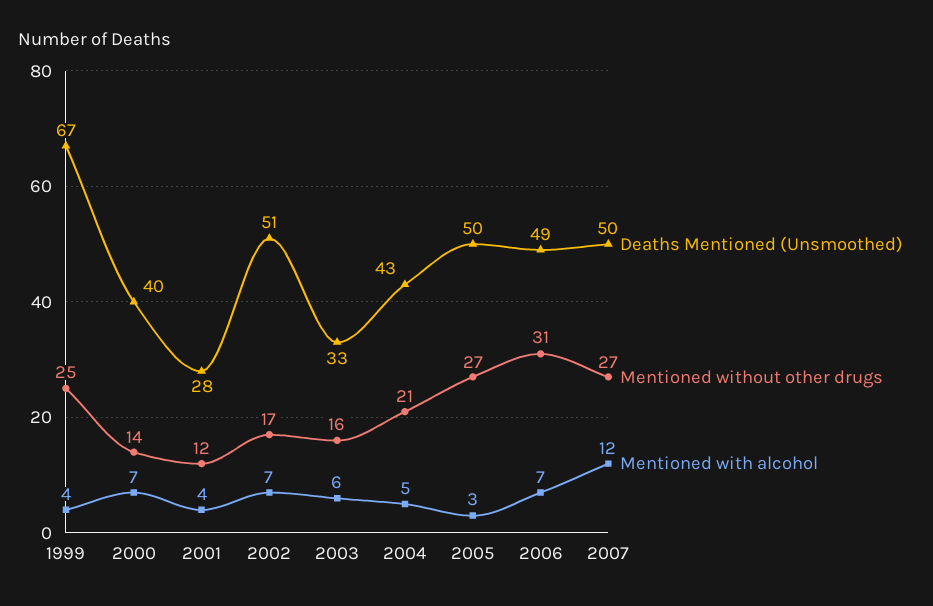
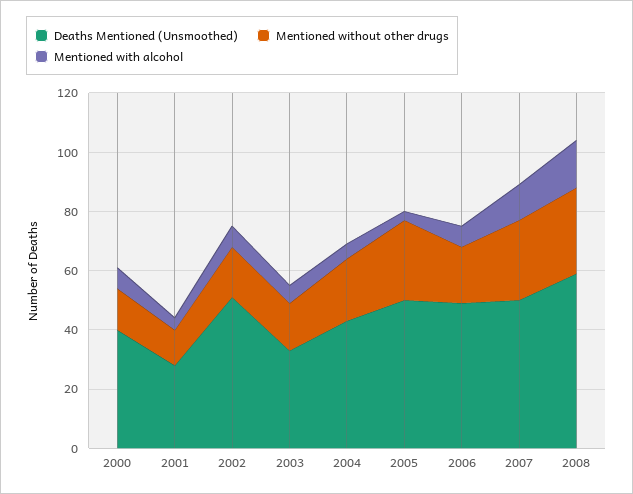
Deaths Mentioned (Unsmoothed), 1999: 67 -> none
Mentioned without other drugs, 1999: 25 -> none
Mentioned with alcohol, 1999: 4 -> none
Mentioned without other drugs, 2006: 31 -> 20
Deaths Mentioned (Unsmoothed), 2008: none -> 60
Mentioned without other drugs, 2008: none -> 30
Mentioned with alcohol, 2008: none -> 15

